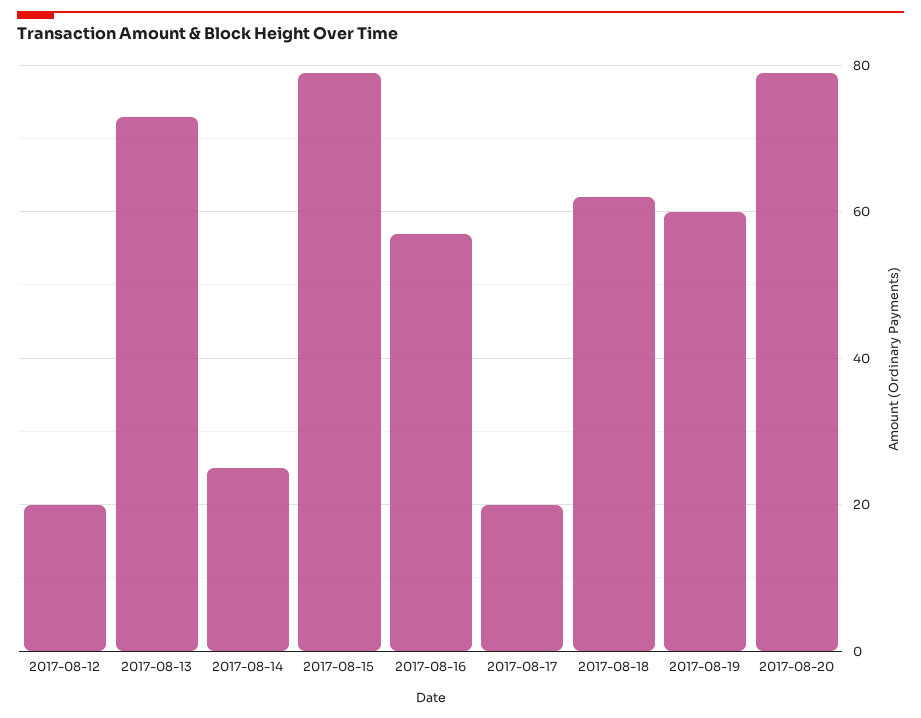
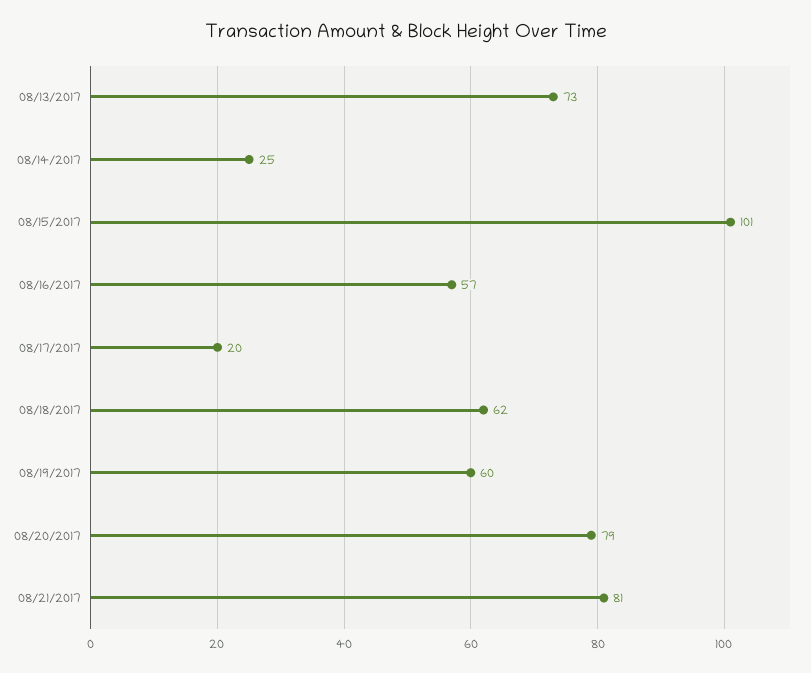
2017-08-12: 20 -> none
2017-08-15: 80 -> 101
08/21/2017: none -> 81

